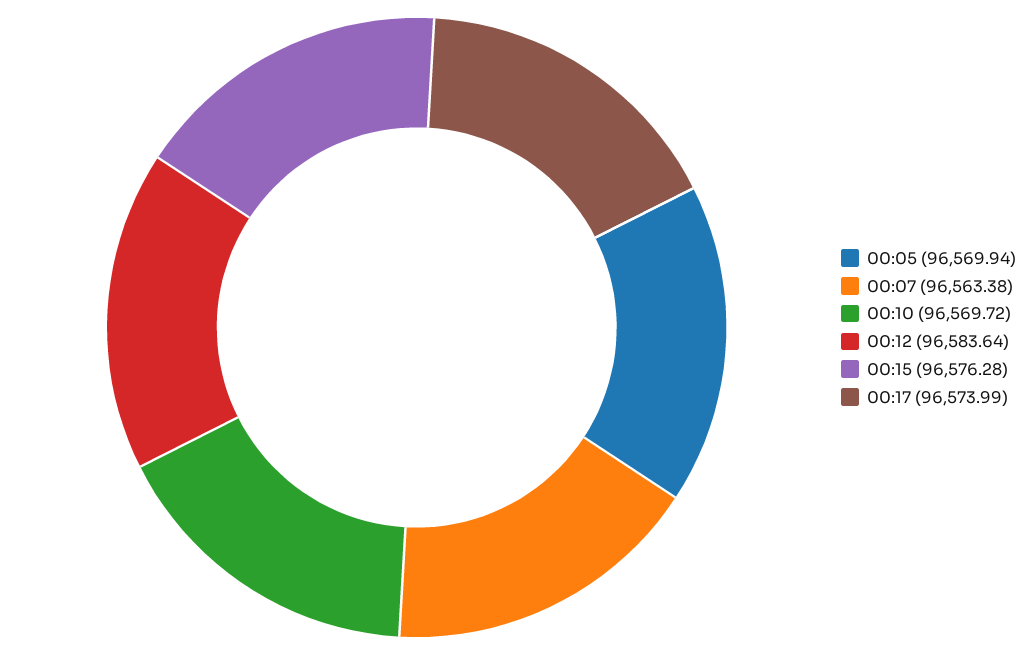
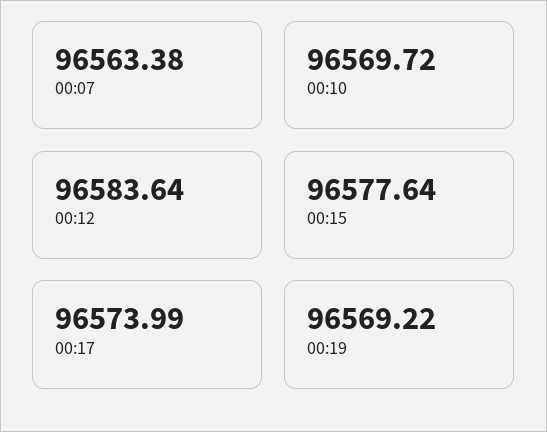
00:05: 96569.94 -> none
00:15: 96576.28 -> 96577.64
00:19: none -> 96569.22

